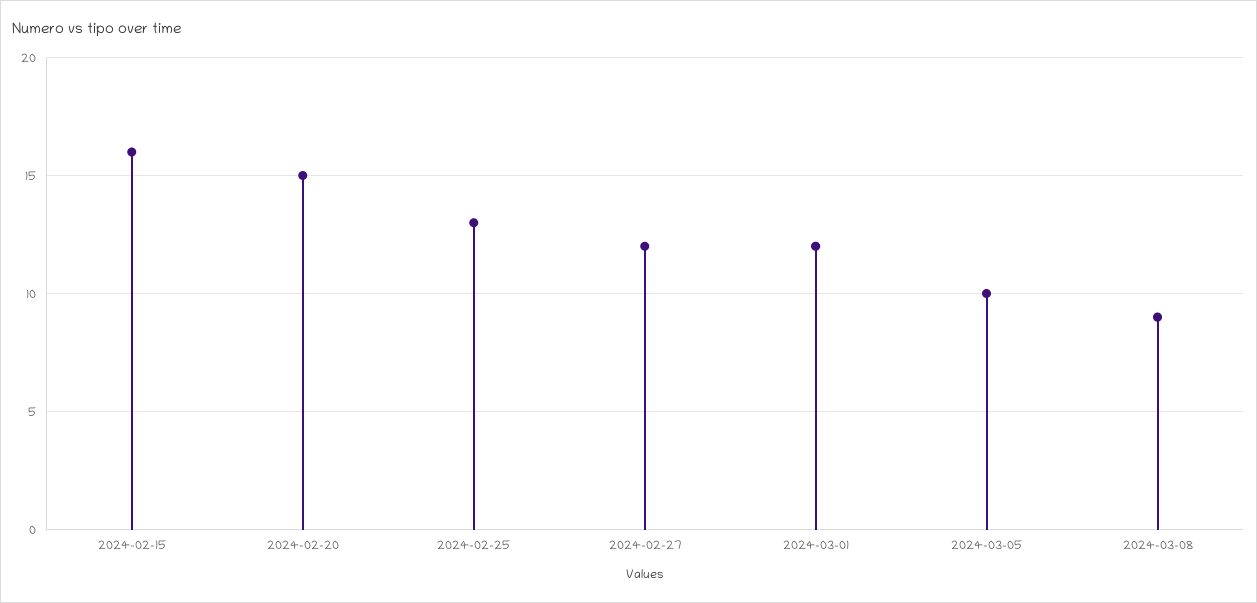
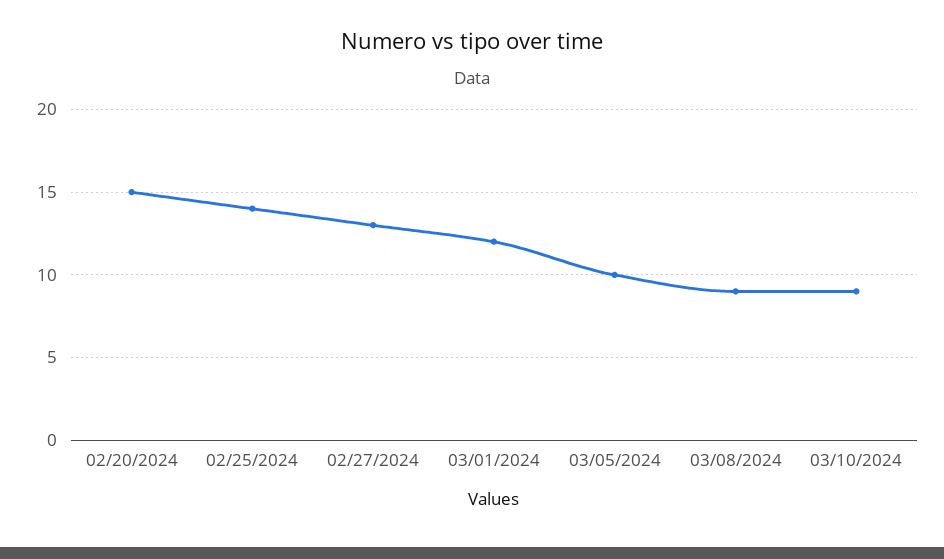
2024-02-15: 16 -> none
2024-02-25: 13 -> 14
2024-02-27: 12 -> 13
03/10/2024: none -> 9

